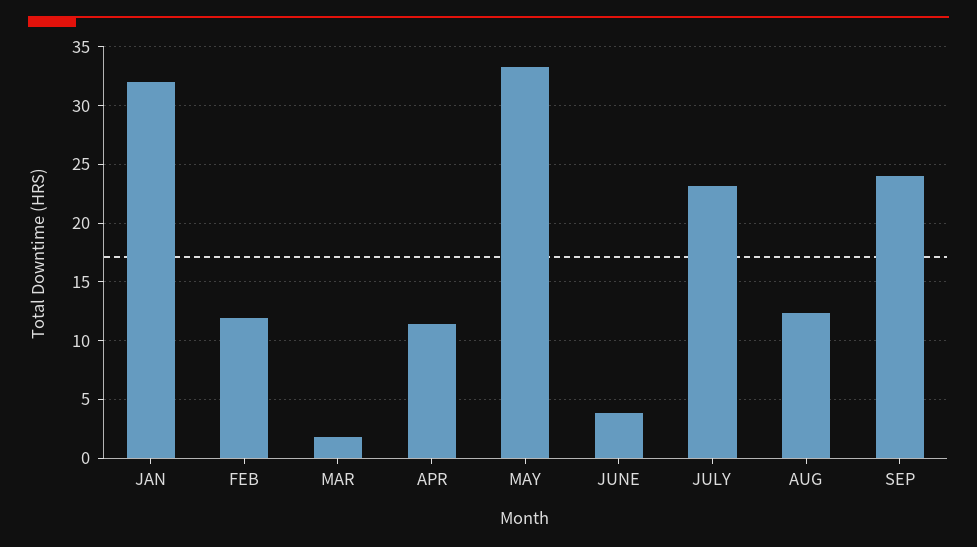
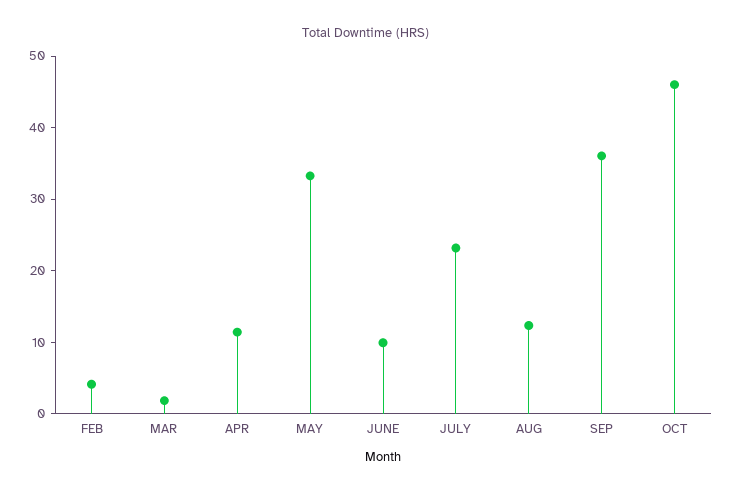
JAN: 32 -> none
FEB: 12 -> 4
JUNE: 4 -> 10
SEP: 24 -> 36
OCT: none -> 46

